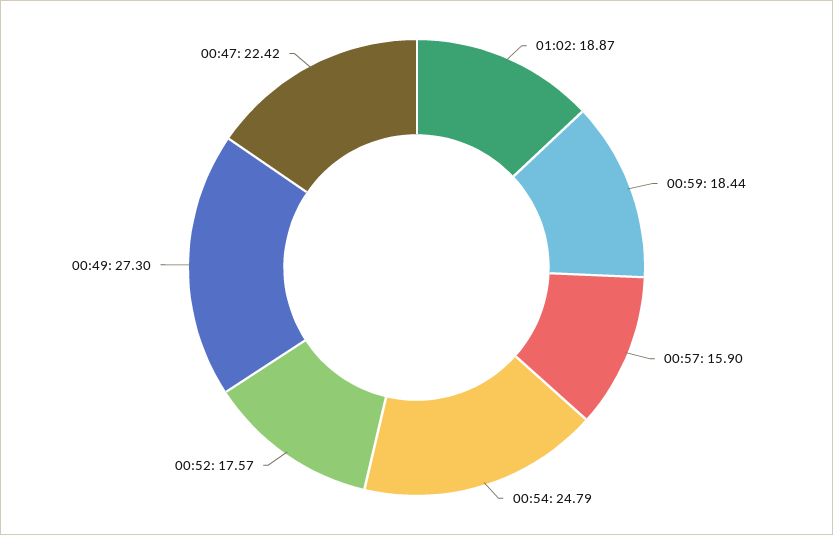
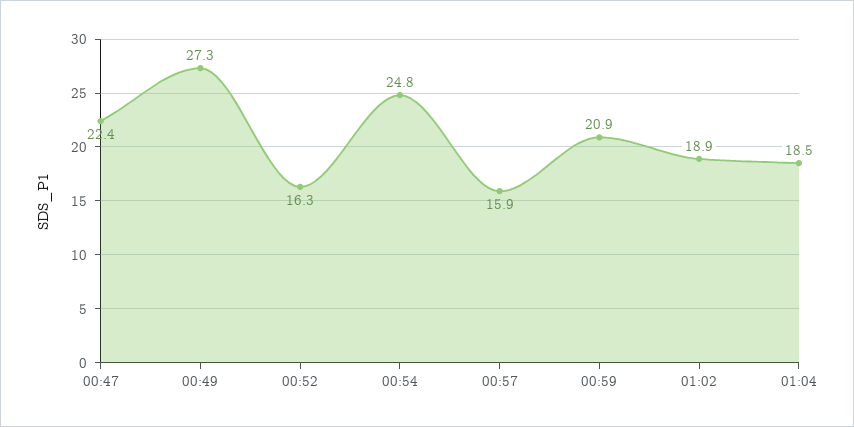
00:59: 18.44 -> 20.9
00:52: 17.57 -> 16.3
01:04: none -> 18.5

